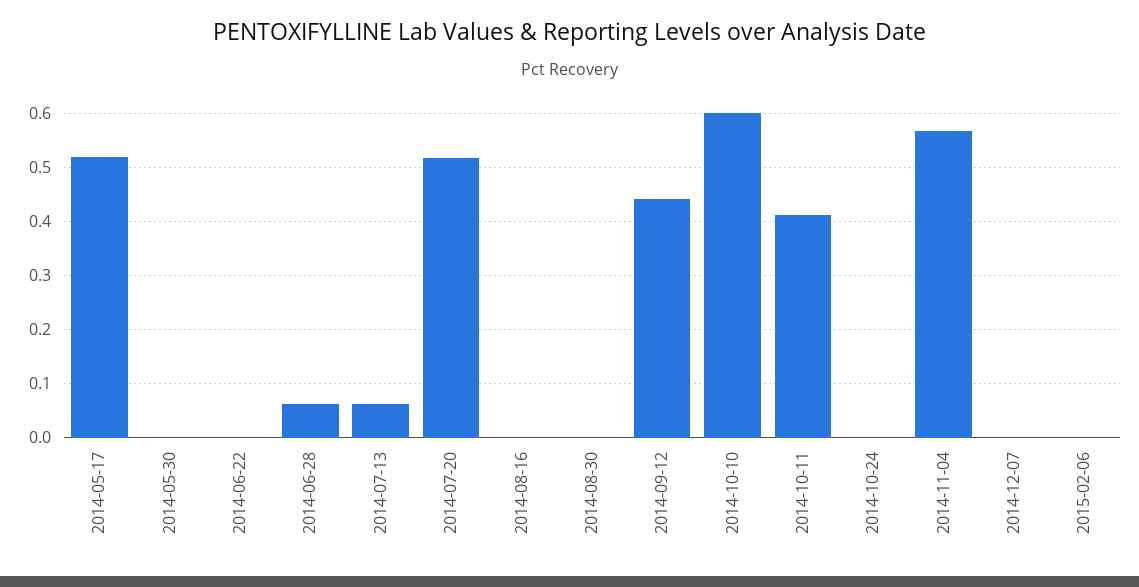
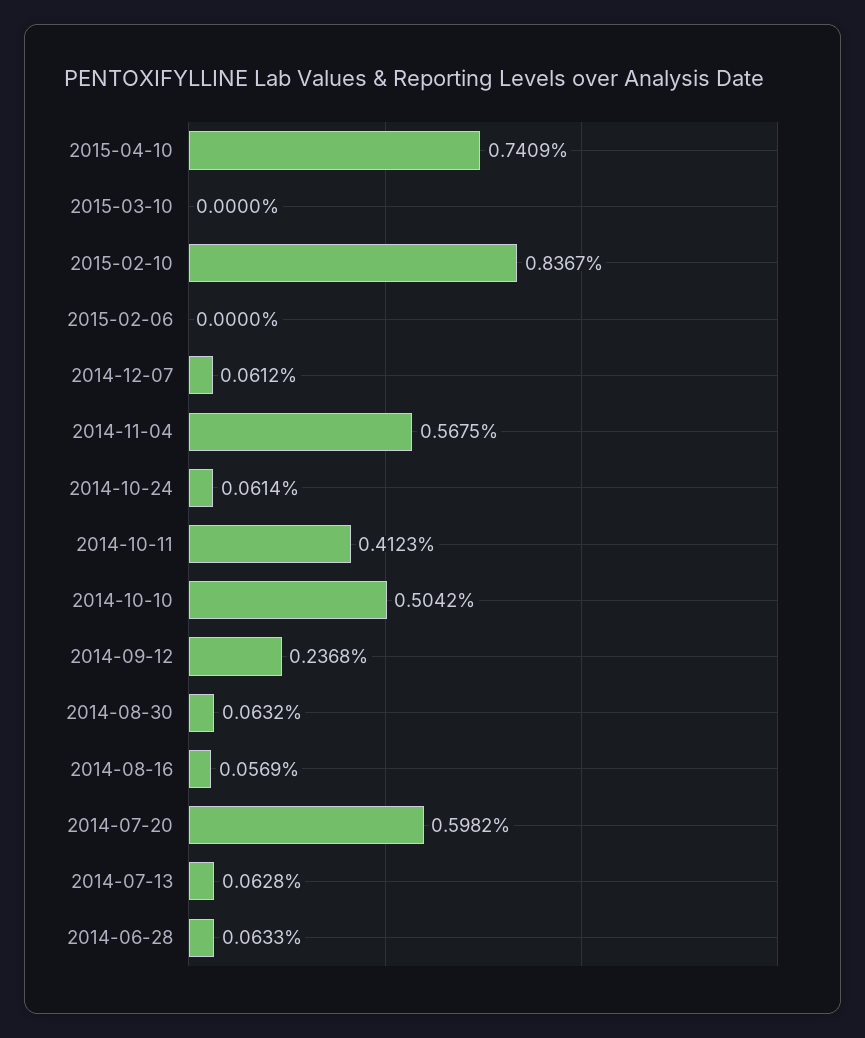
2014-05-17: 0.52 -> none
2014-05-30: 0 -> none
2014-06-22: 0 -> none
2014-07-20: 0.52 -> 0.5982
2014-08-16: 0 -> 0.0569
2014-08-30: 0 -> 0.0632
2014-09-12: 0.44 -> 0.2368
2014-10-10: 0.6 -> 0.5042
2014-10-24: 0 -> 0.0614
2014-12-07: 0 -> 0.0612
2015-04-10: none -> 0.7409
2015-03-10: none -> 0
2015-02-10: none -> 0.8367

